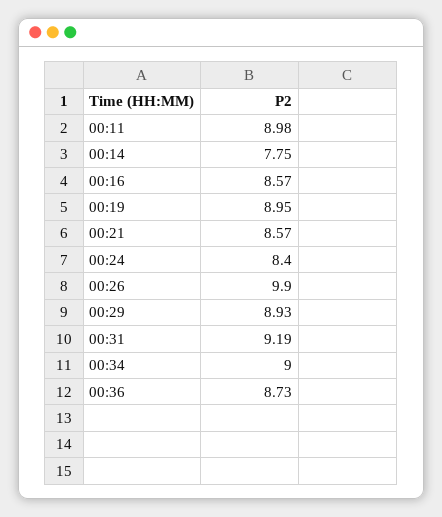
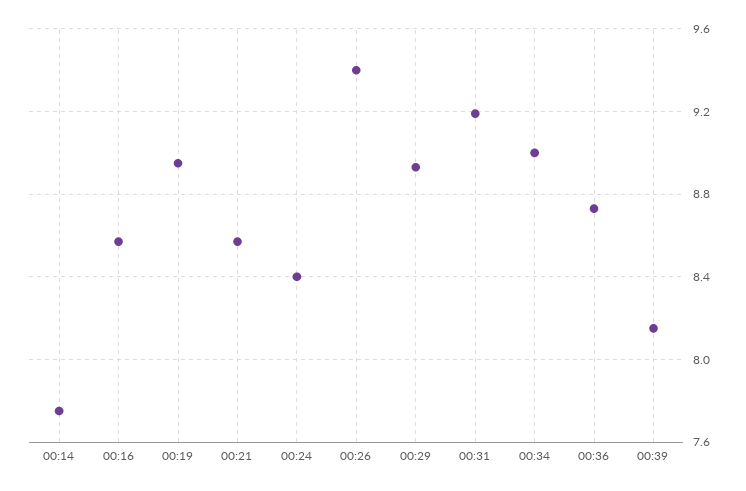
00:11: 8.98 -> none
00:26: 9.9 -> 9.4
00:39: none -> 8.15

